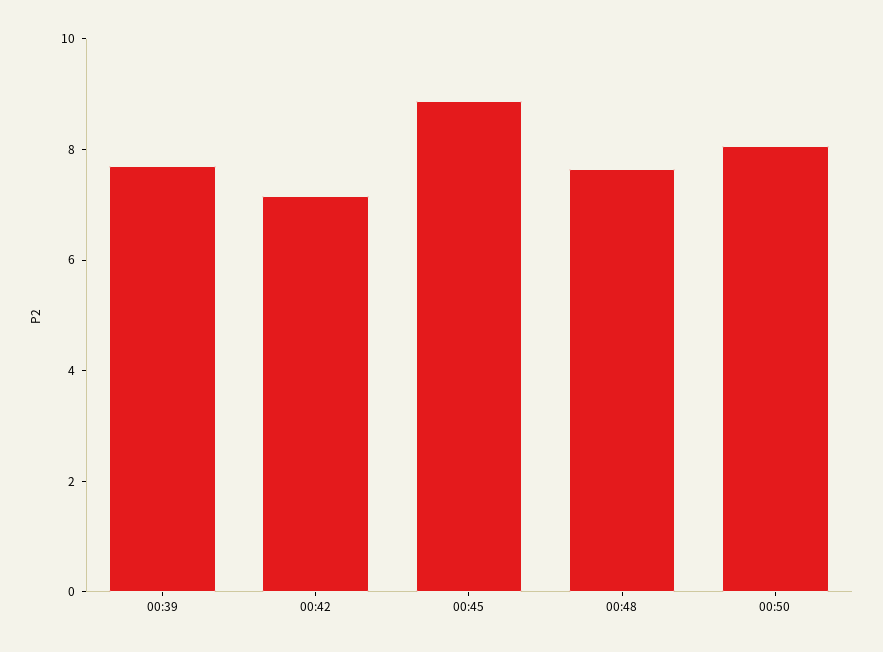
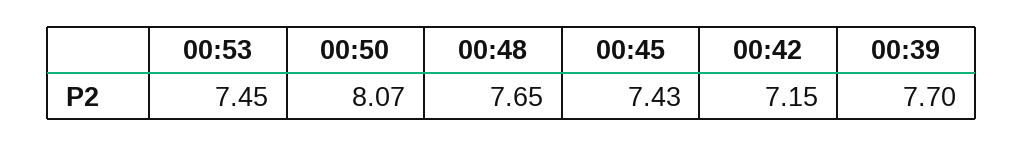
00:45: 9 -> 7.43
00:53: none -> 7.45

